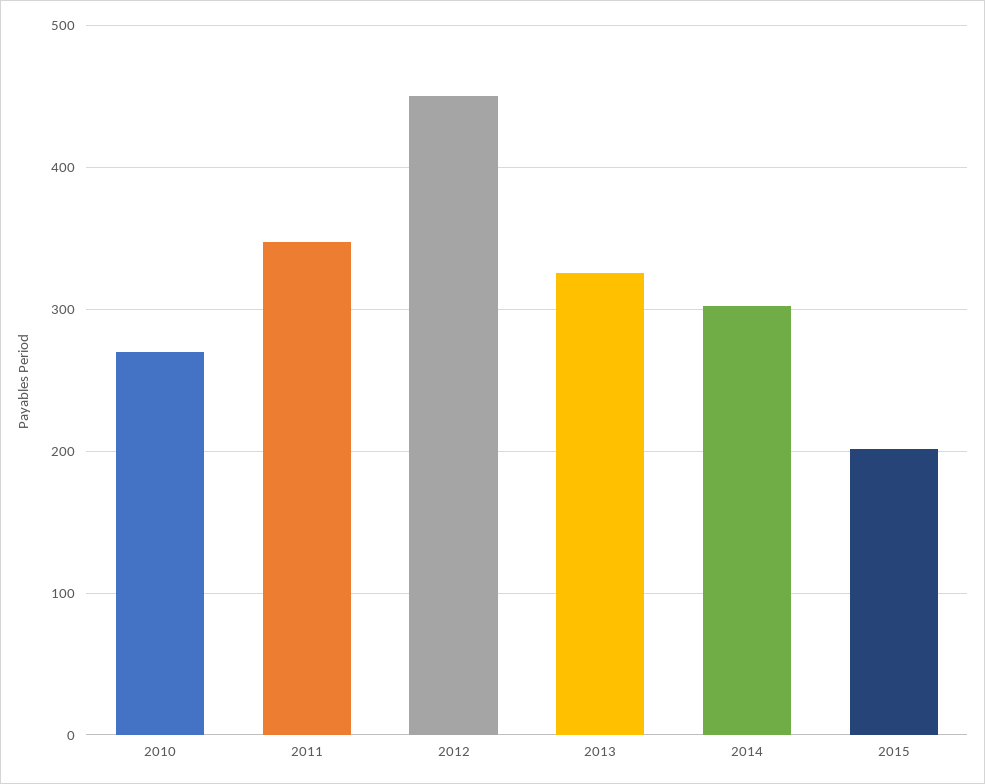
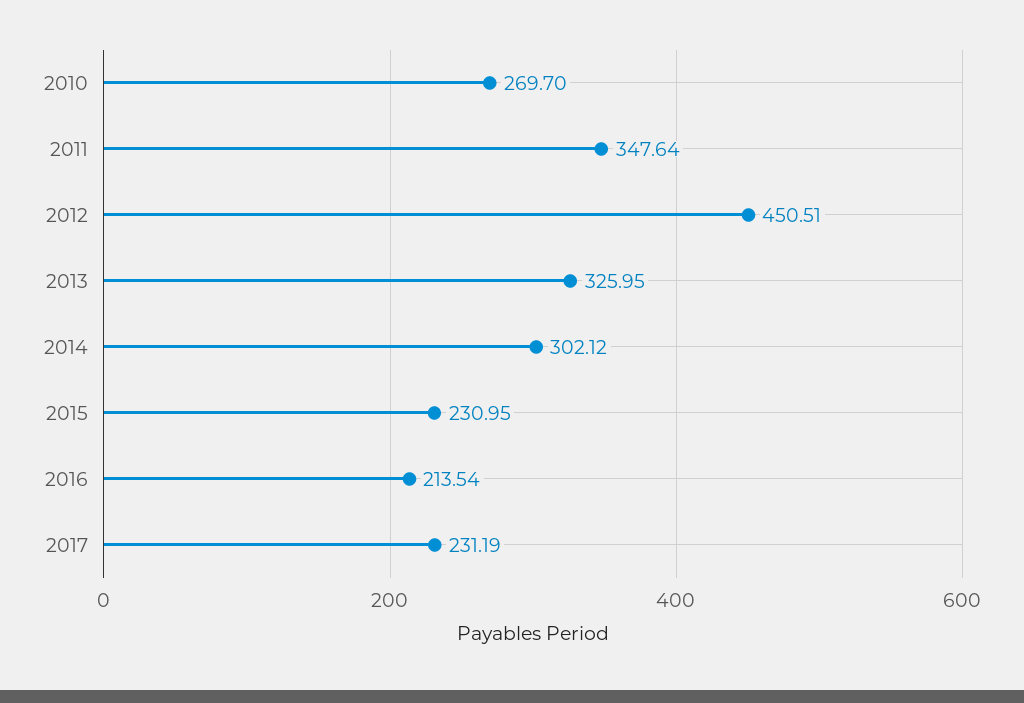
2015: 200 -> 230.95
2016: none -> 213.54
2017: none -> 231.19

